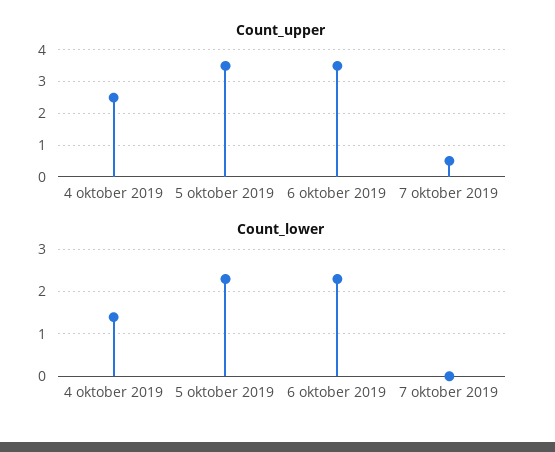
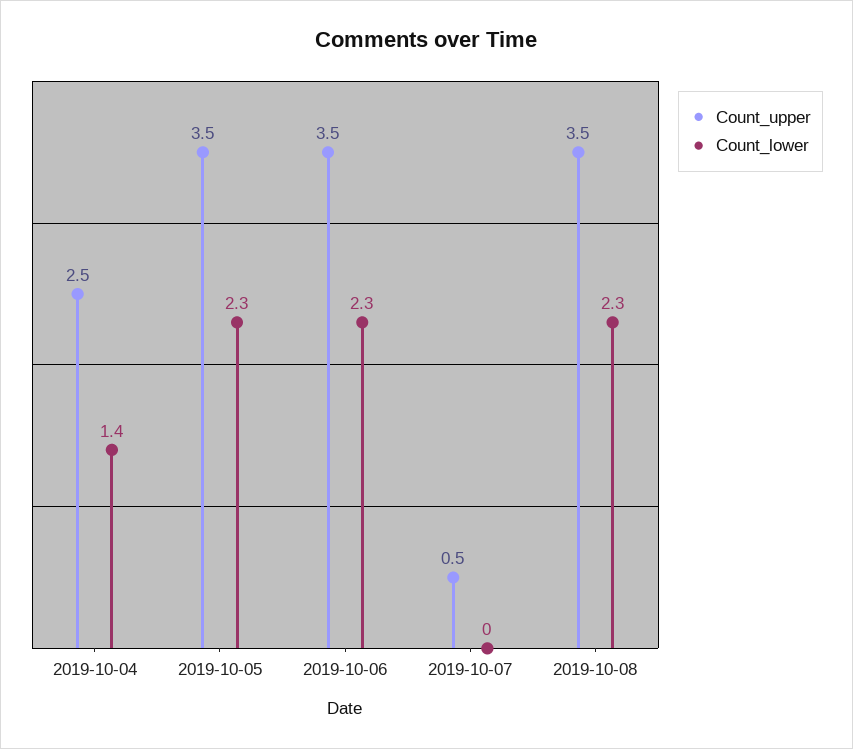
Count_upper, 2019-10-08: none -> 3.5
Count_lower, 2019-10-08: none -> 2.3

